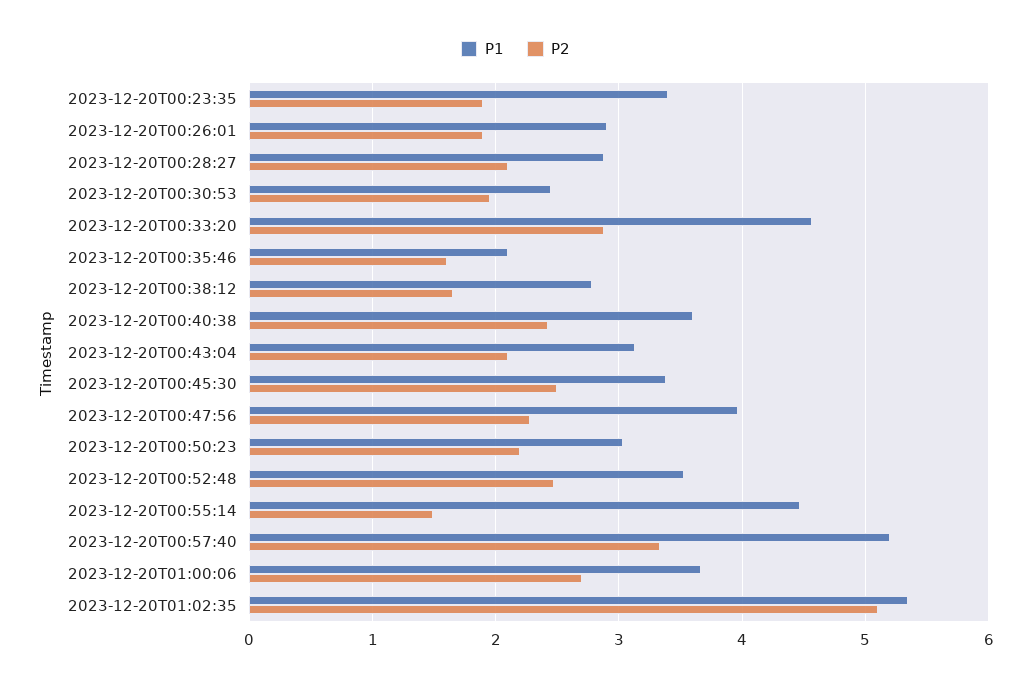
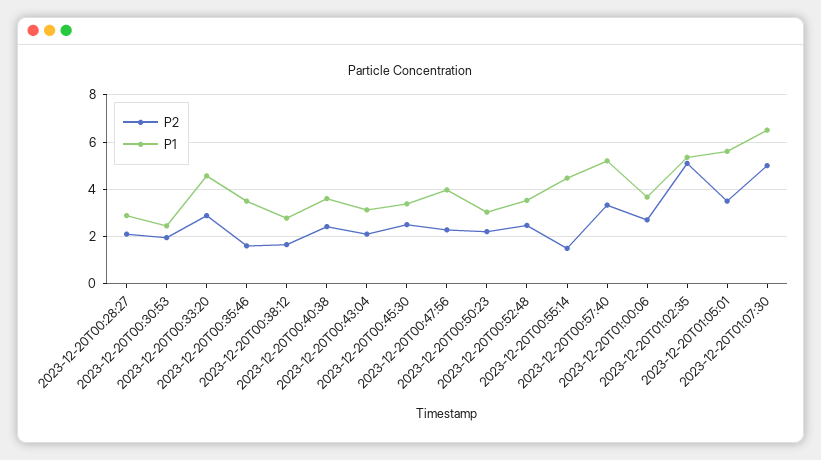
P1, 2023-12-20T00:23:35: 3.4 -> none
P2, 2023-12-20T00:23:35: 1.9 -> none
P1, 2023-12-20T00:26:01: 2.9 -> none
P2, 2023-12-20T00:26:01: 1.9 -> none
P1, 2023-12-20T00:35:46: 2.1 -> 3.5
P2, 2023-12-20T01:05:01: none -> 3.5
P1, 2023-12-20T01:05:01: none -> 5.5
P2, 2023-12-20T01:07:30: none -> 5
P1, 2023-12-20T01:07:30: none -> 6.5

